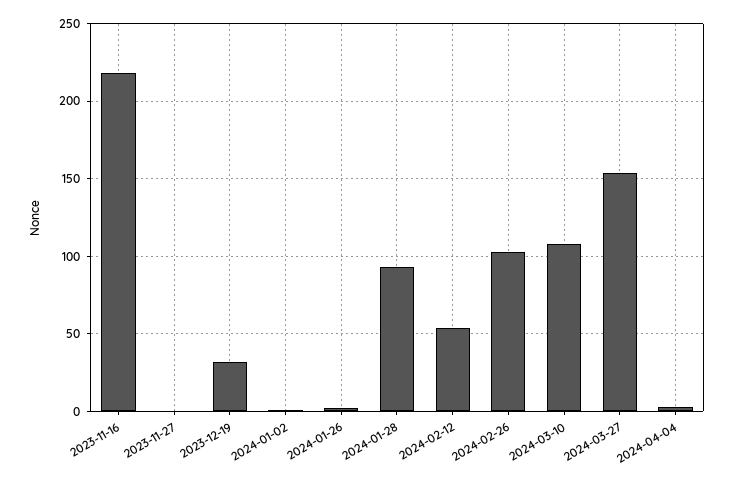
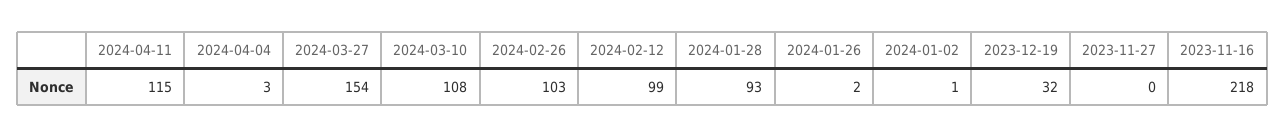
2024-02-12: 55 -> 99
2024-04-11: none -> 115

